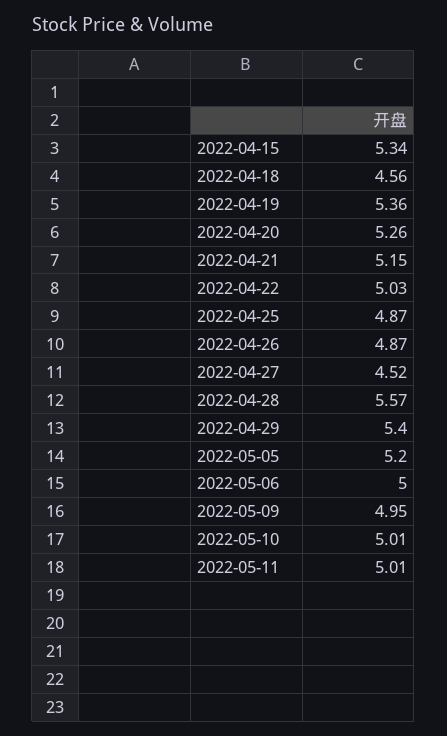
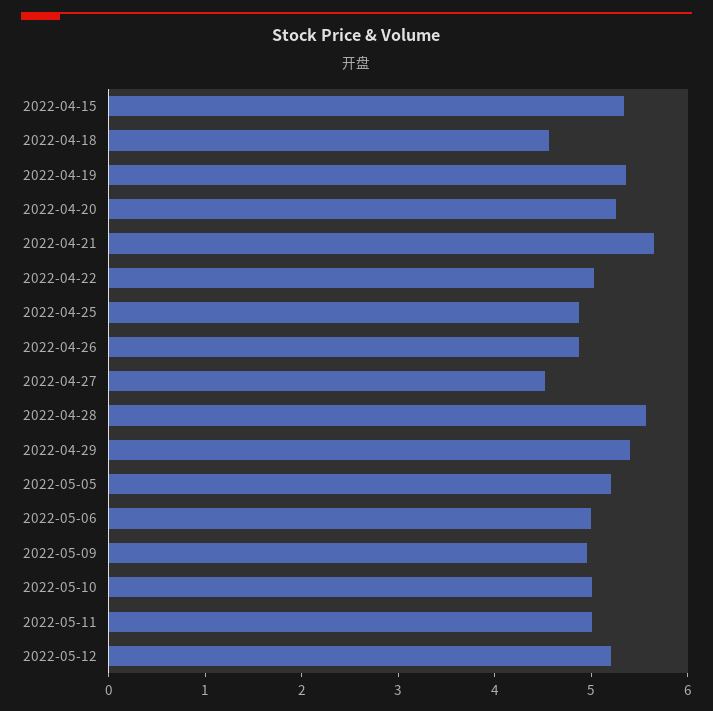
2022-04-21: 5.15 -> 5.6
2022-05-12: none -> 5.2

